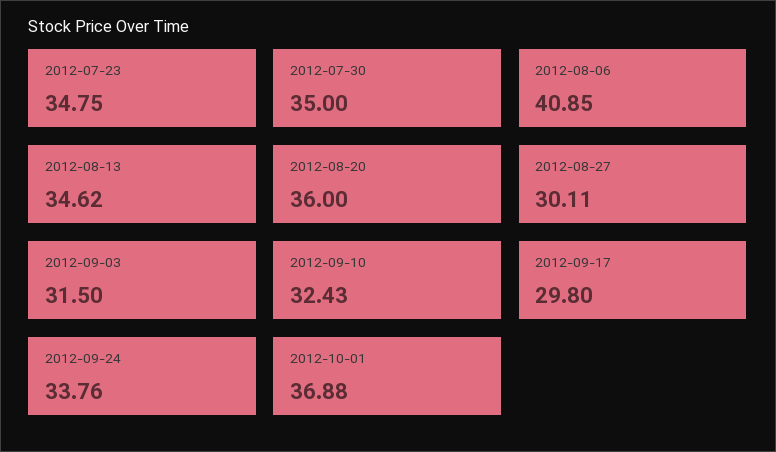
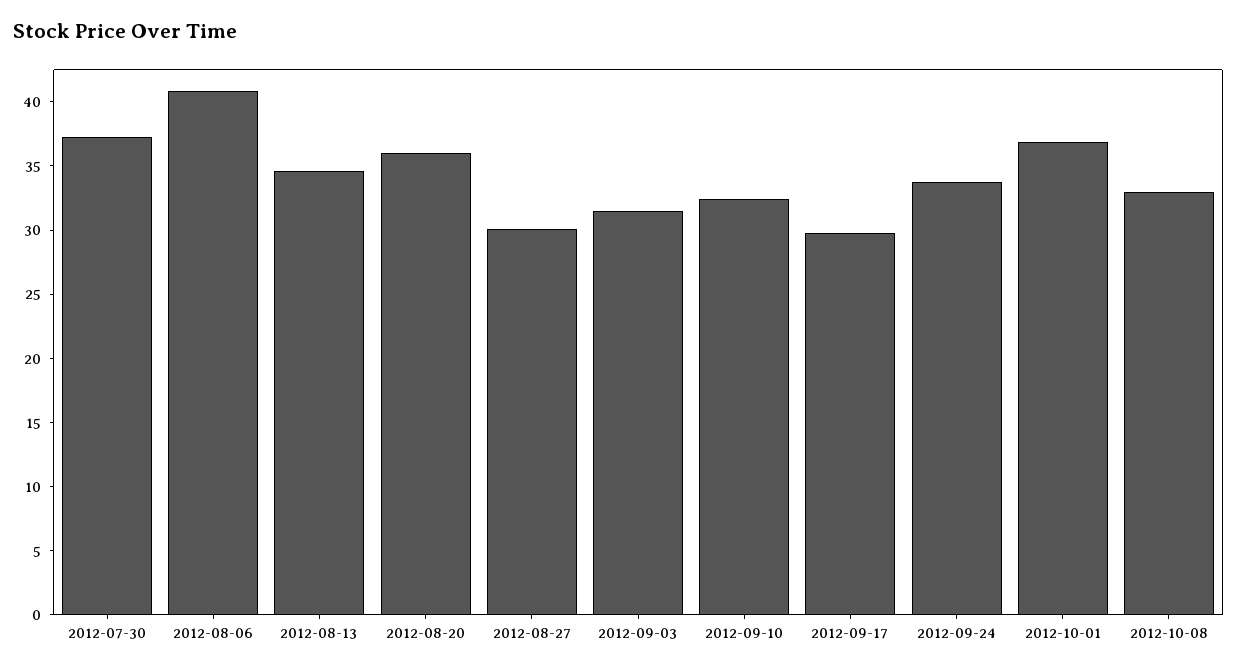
2012-07-23: 34.75 -> none
2012-07-30: 35 -> 37
2012-10-08: none -> 33

